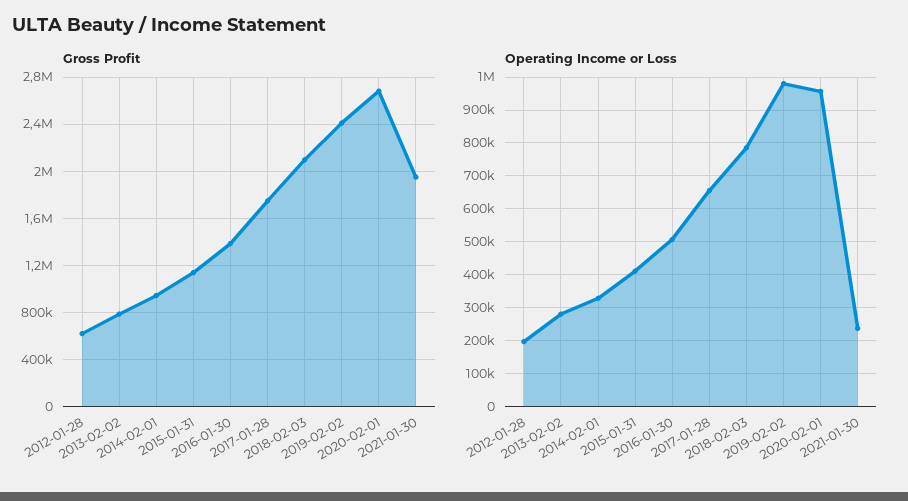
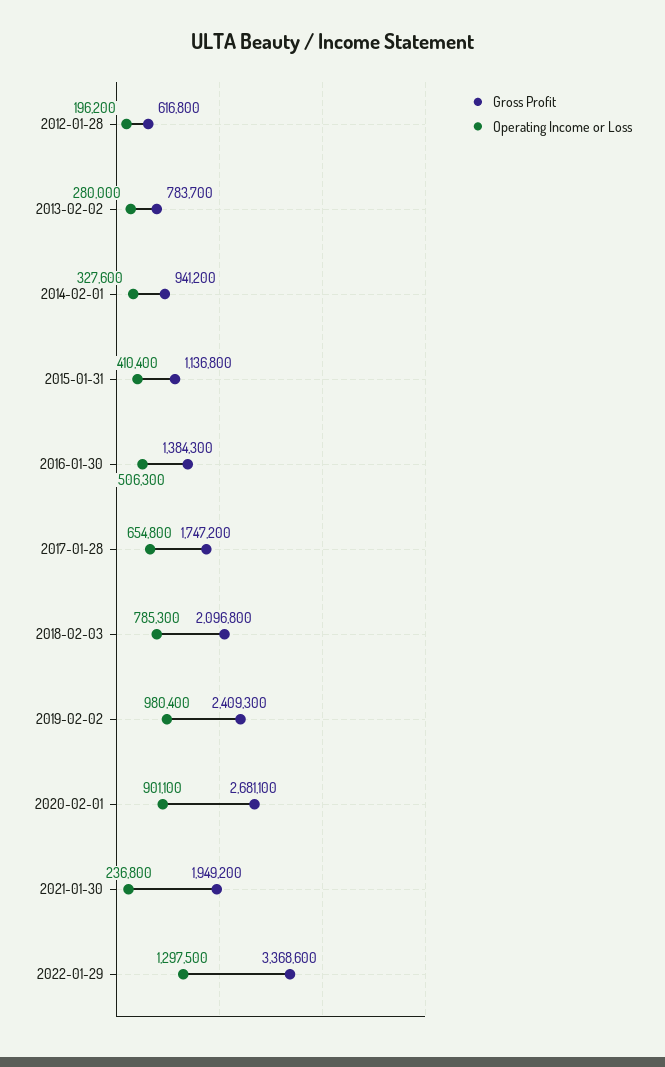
Operating Income or Loss, 2020-02-01: 960000 -> 901100
Gross Profit, 2022-01-29: none -> 3368600
Operating Income or Loss, 2022-01-29: none -> 1297500

